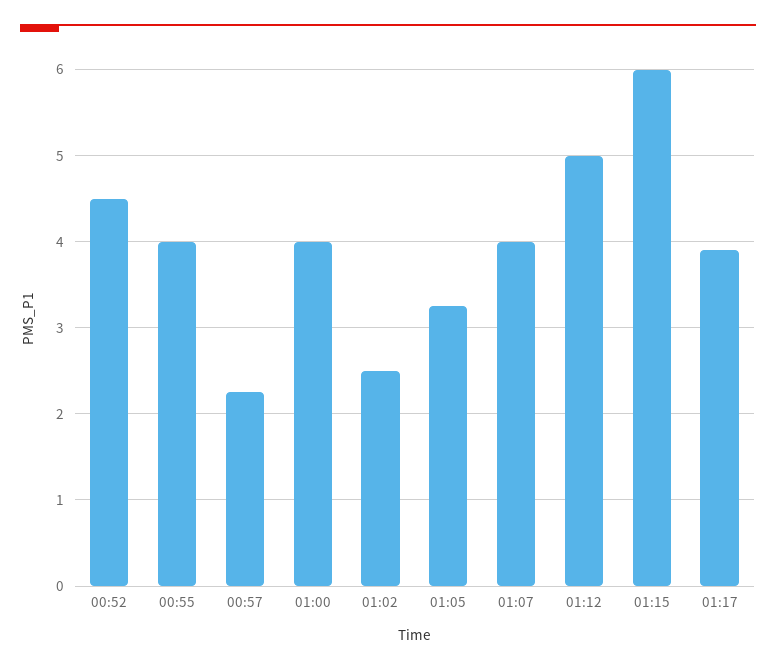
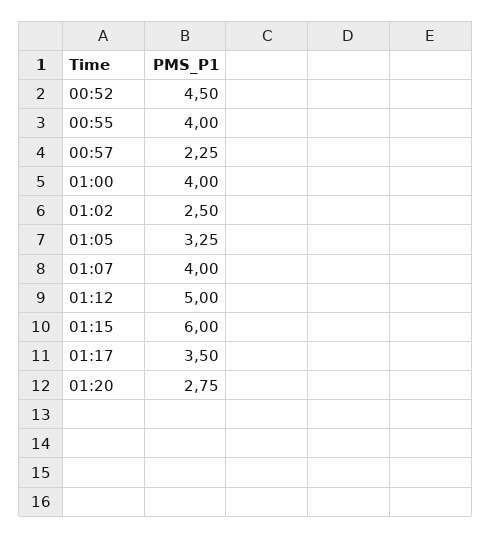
01:17: 3.9 -> 3.5
01:20: none -> 2.75

